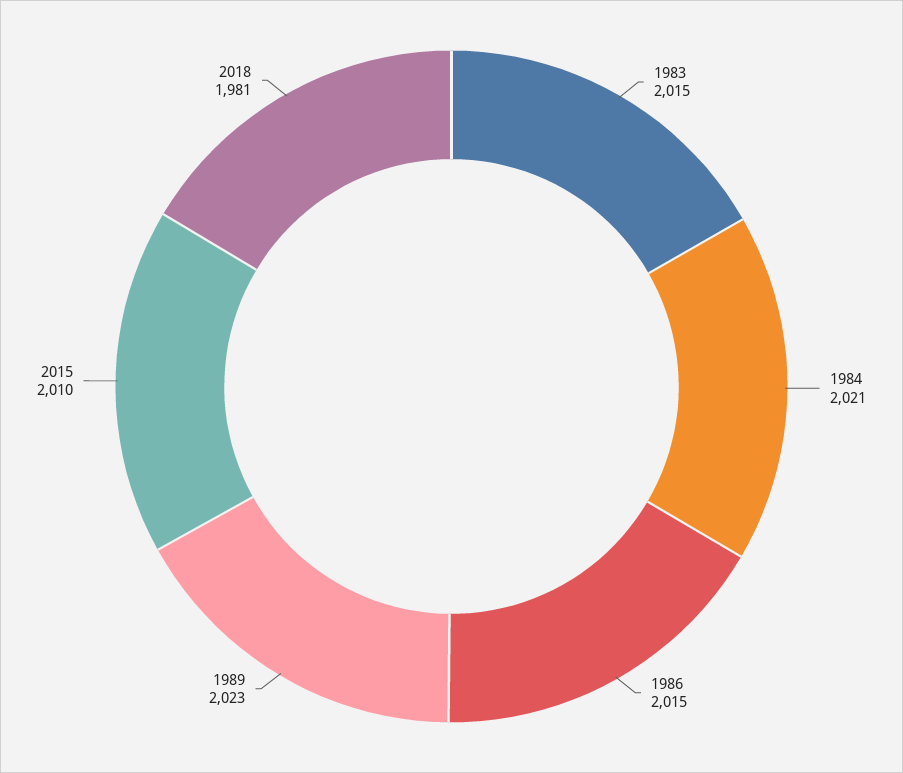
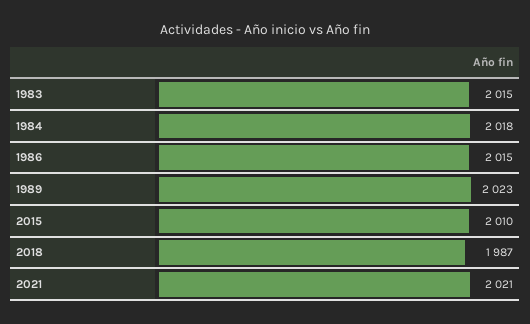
1984: 2021 -> 2018
2018: 1981 -> 1987
2021: none -> 2021

